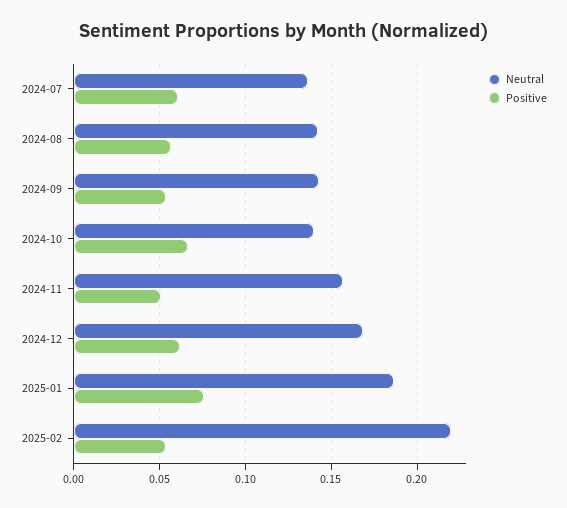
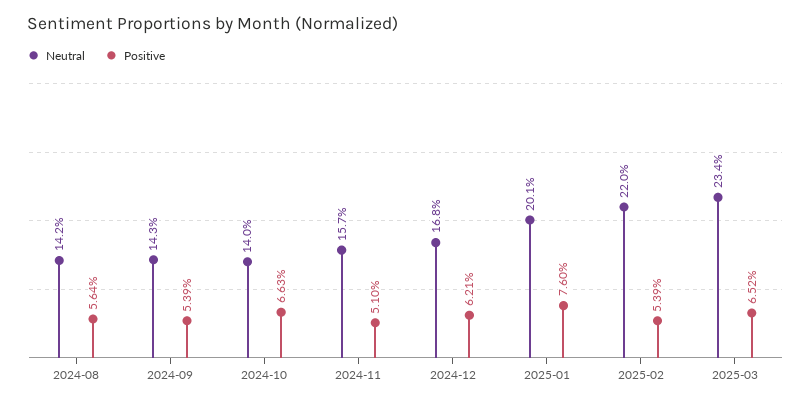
Neutral, 2024-07: 0.135 -> none
Positive, 2024-07: 0.06 -> none
Neutral, 2025-01: 0.185 -> 0.201
Neutral, 2025-03: none -> 0.234
Positive, 2025-03: none -> 0.0652

